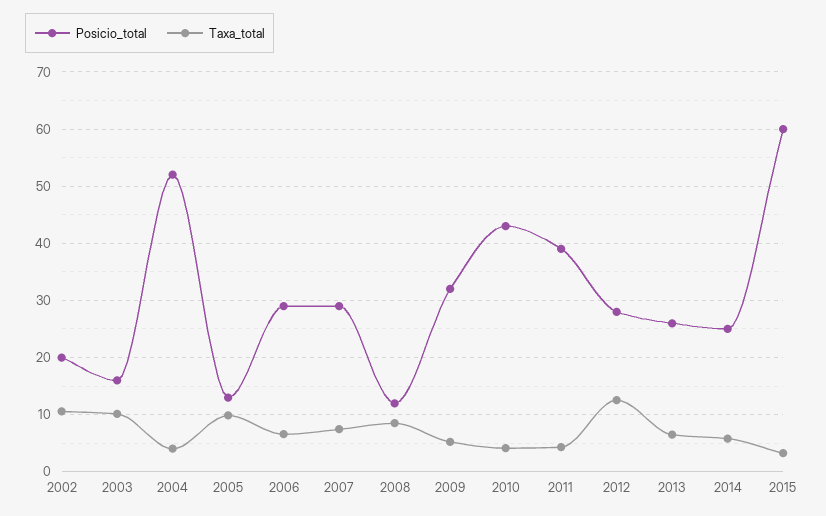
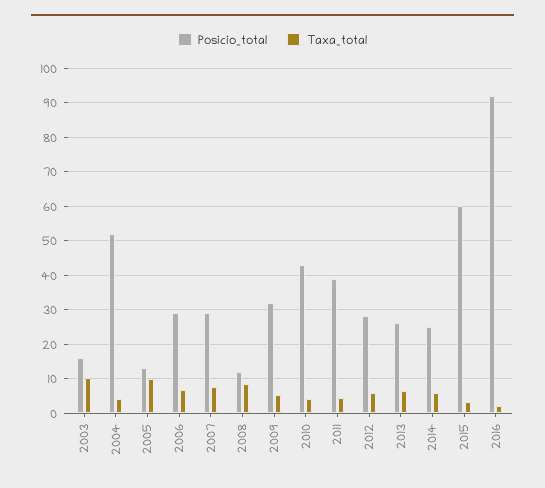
Posicio_total, 2002: 20 -> none
Taxa_total, 2002: 10 -> none
Taxa_total, 2012: 12 -> 6
Posicio_total, 2016: none -> 92
Taxa_total, 2016: none -> 2

